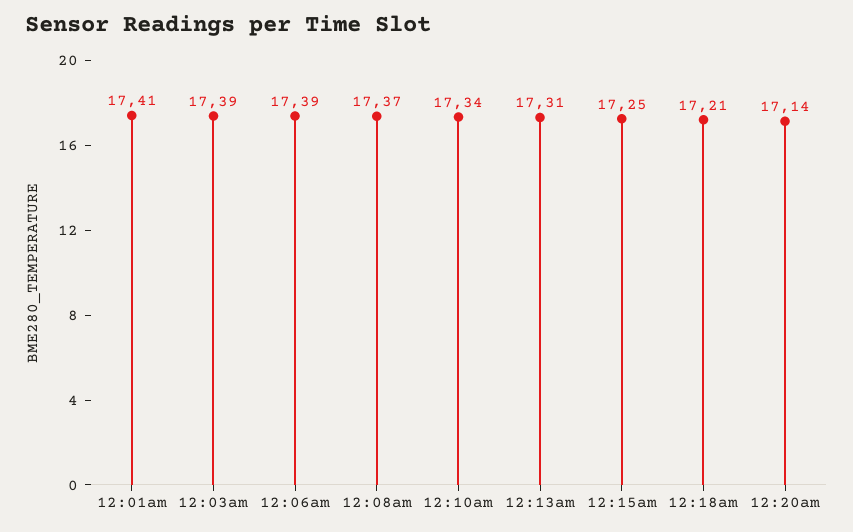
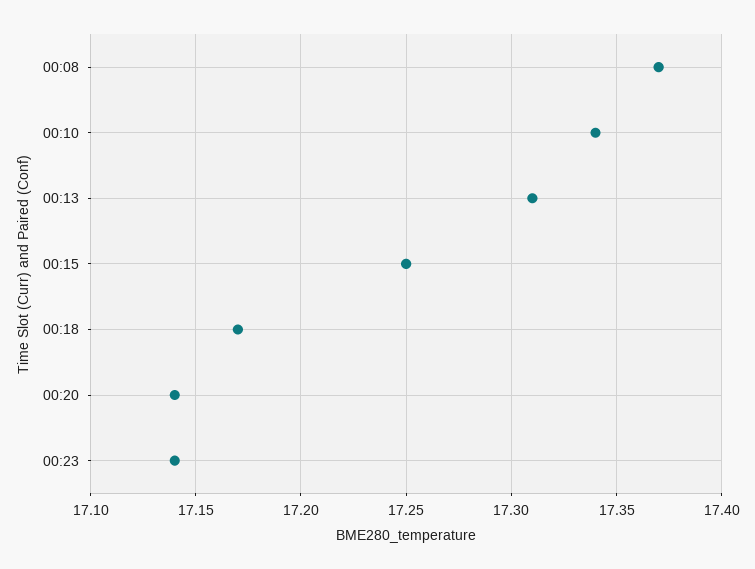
12:01am: 17.41 -> none
12:03am: 17.39 -> none
12:06am: 17.39 -> none
12:18am: 17.21 -> 17.17
00:23: none -> 17.14

